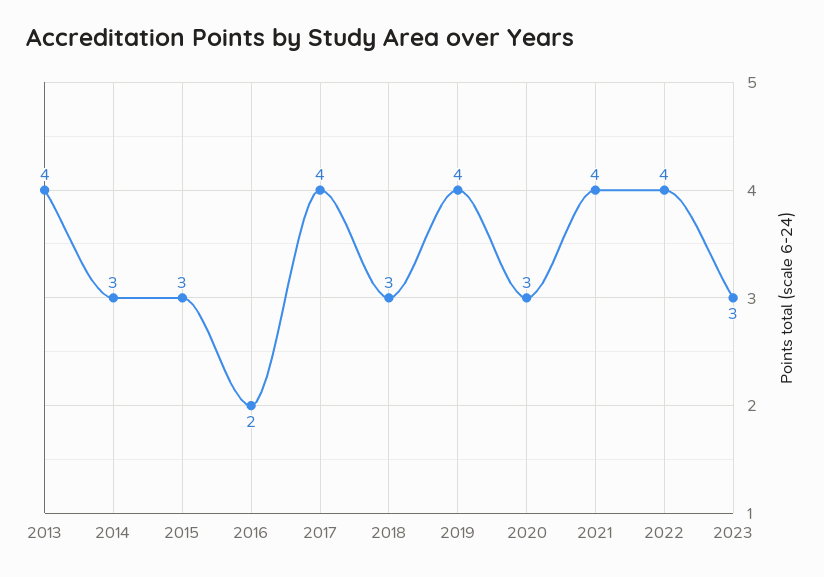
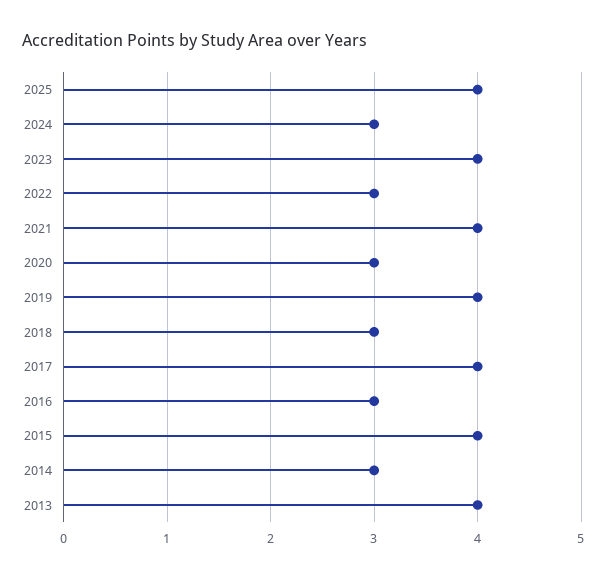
2015: 3 -> 4
2016: 2 -> 3
2022: 4 -> 3
2023: 3 -> 4
2025: none -> 4
2024: none -> 3

